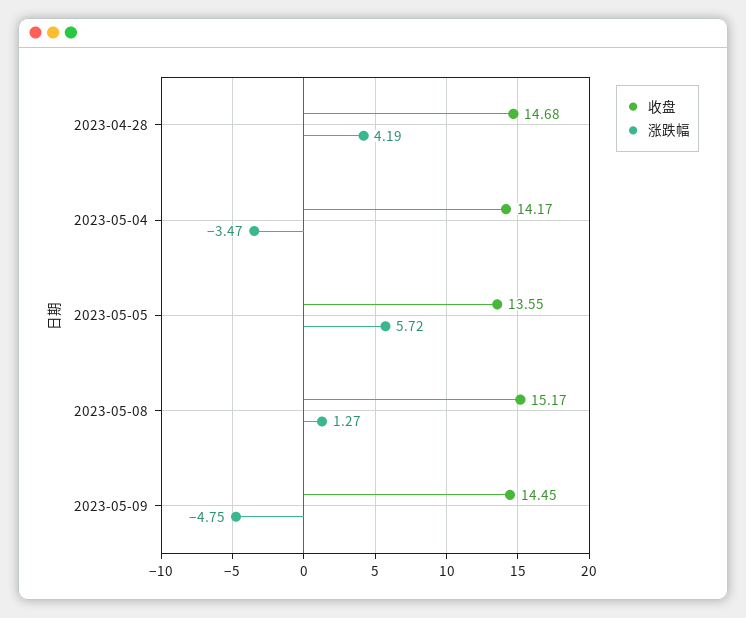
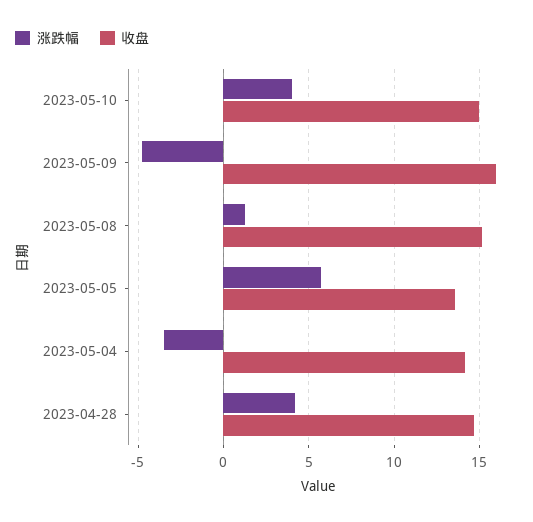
收盘, 2023-05-09: 14.45 -> 16
涨跌幅, 2023-05-10: none -> 4
收盘, 2023-05-10: none -> 15

